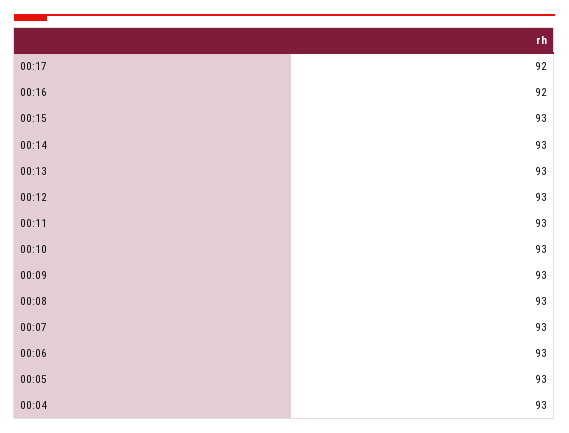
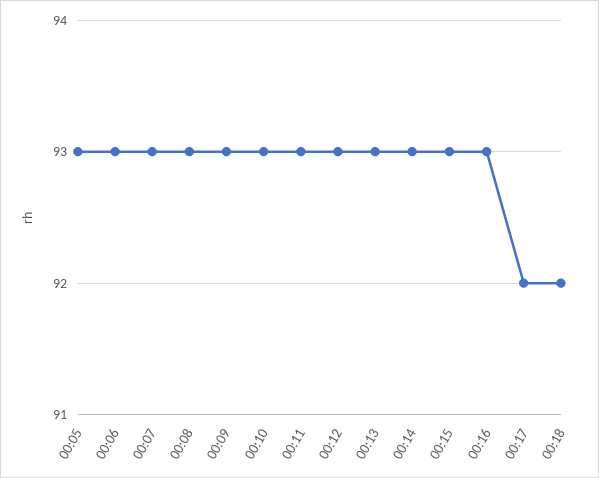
00:16: 92 -> 93
00:04: 93 -> none
00:18: none -> 92

